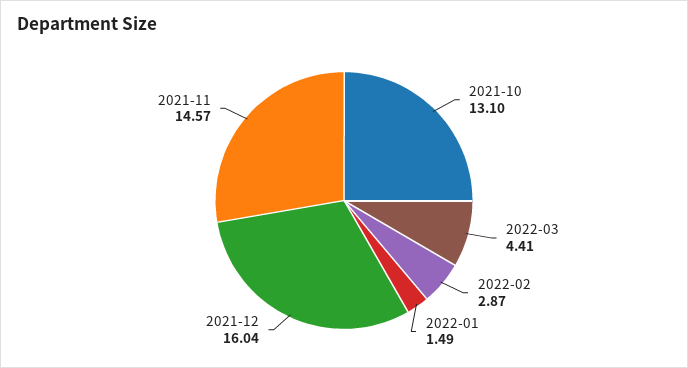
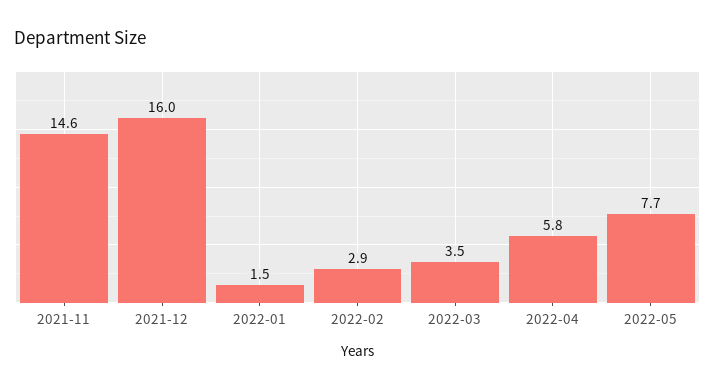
2021-10: 13.1 -> none
2022-03: 4.41 -> 3.5
2022-04: none -> 5.8
2022-05: none -> 7.7

